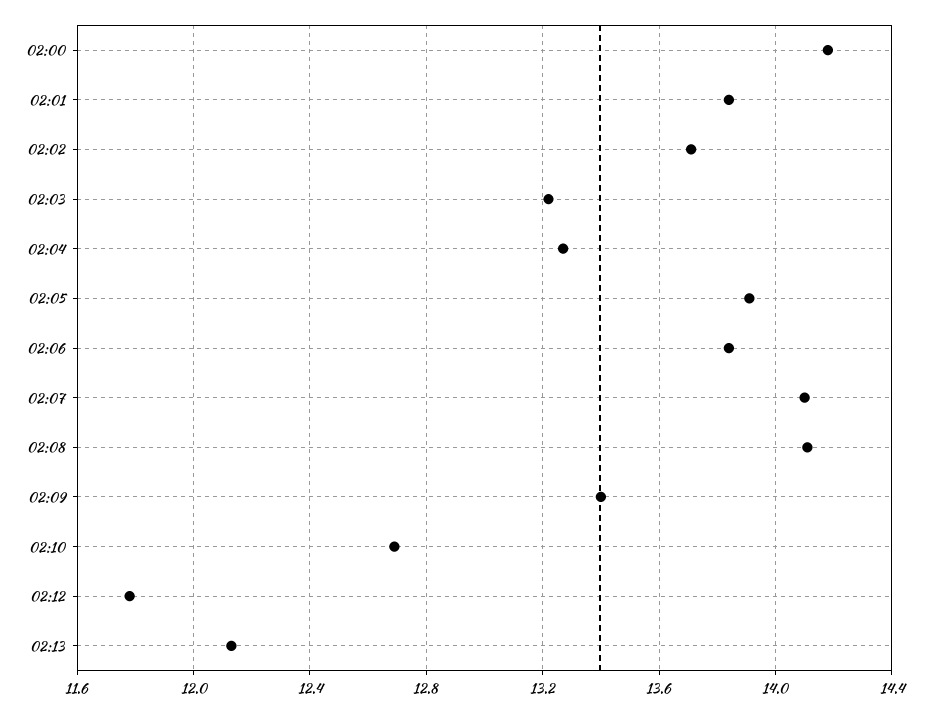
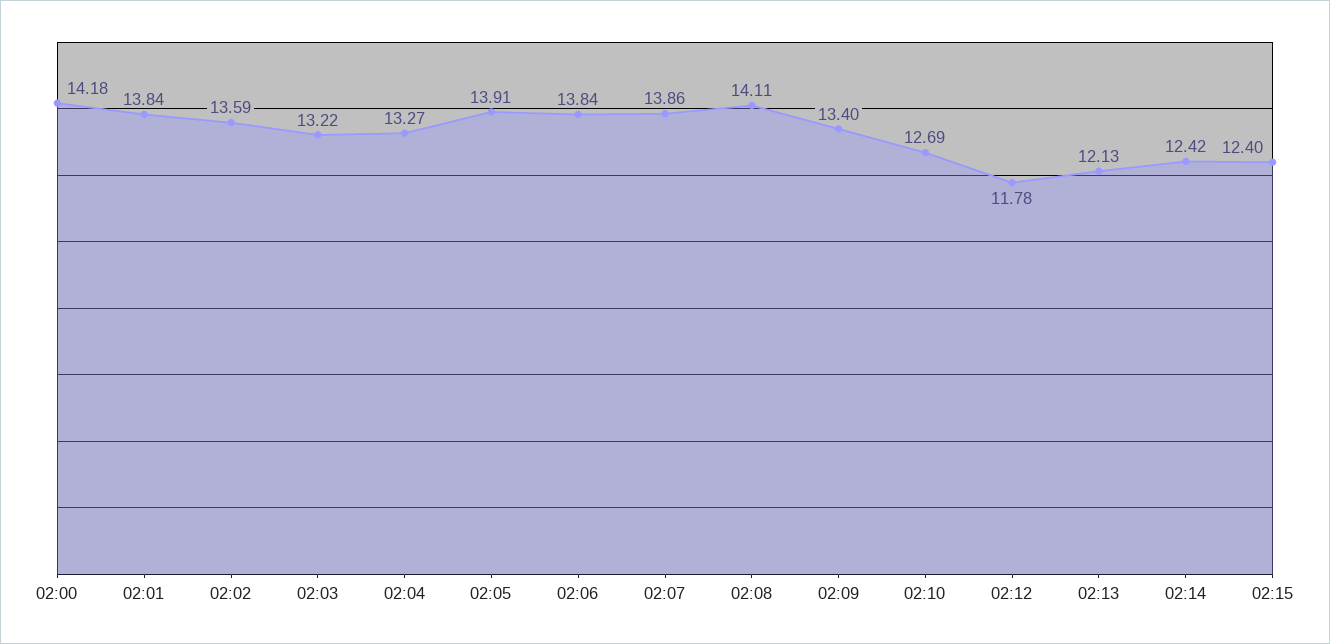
02:02: 13.7 -> 13.59
02:07: 14.1 -> 13.86
02:14: none -> 12.42
02:15: none -> 12.4

